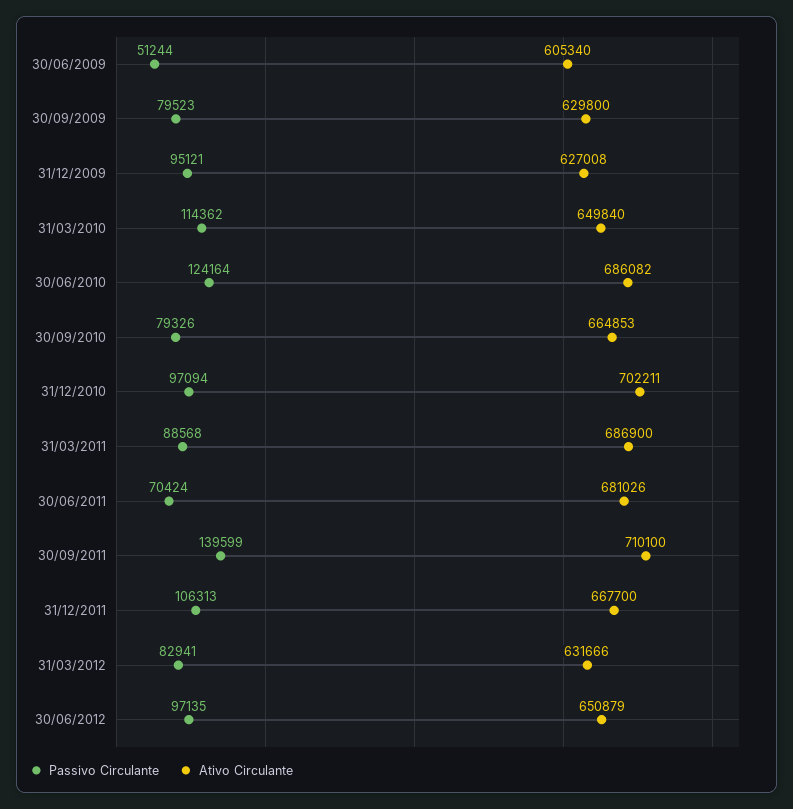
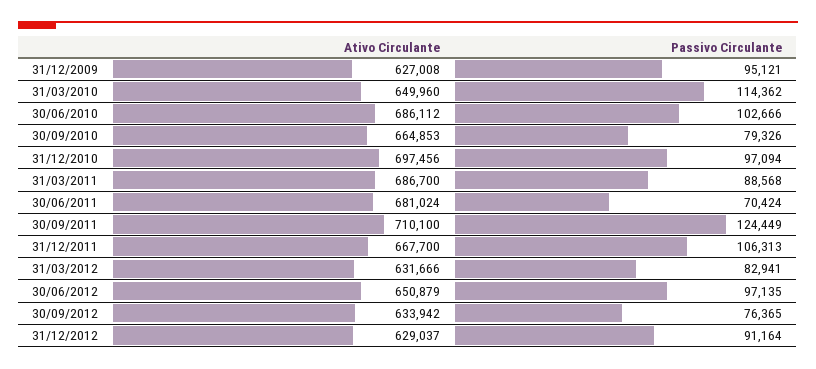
Passivo Circulante, 30/06/2009: 51244 -> none
Ativo Circulante, 30/06/2009: 605340 -> none
Passivo Circulante, 30/09/2009: 79523 -> none
Ativo Circulante, 30/09/2009: 629800 -> none
Ativo Circulante, 31/03/2010: 649840 -> 649960
Passivo Circulante, 30/06/2010: 124164 -> 102666
Ativo Circulante, 30/06/2010: 686082 -> 686112
Ativo Circulante, 31/12/2010: 702211 -> 697456
Ativo Circulante, 31/03/2011: 686900 -> 686700
Ativo Circulante, 30/06/2011: 681026 -> 681024
Passivo Circulante, 30/09/2011: 139599 -> 124449
Ativo Circulante, 30/09/2012: none -> 633942
Passivo Circulante, 30/09/2012: none -> 76365
Ativo Circulante, 31/12/2012: none -> 629037
Passivo Circulante, 31/12/2012: none -> 91164

